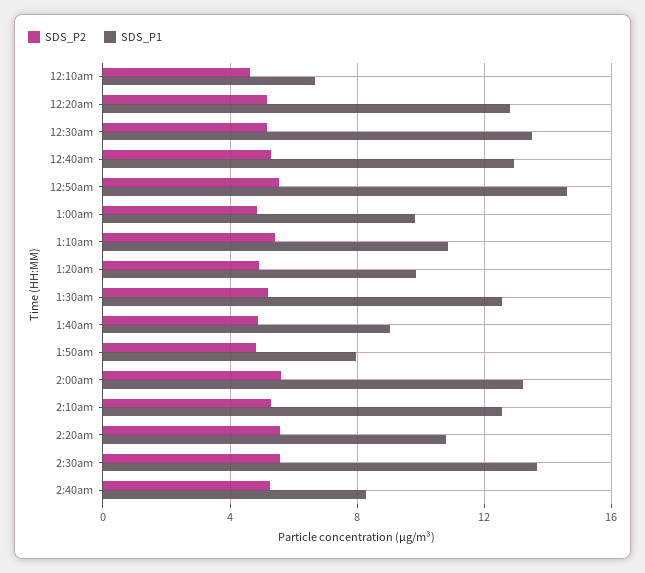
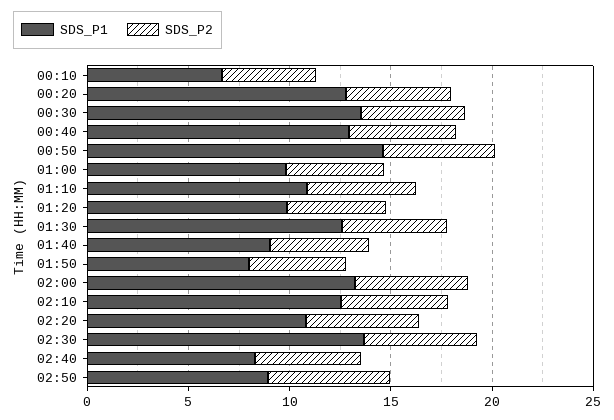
SDS_P1, 02:50: none -> 9
SDS_P2, 02:50: none -> 6

